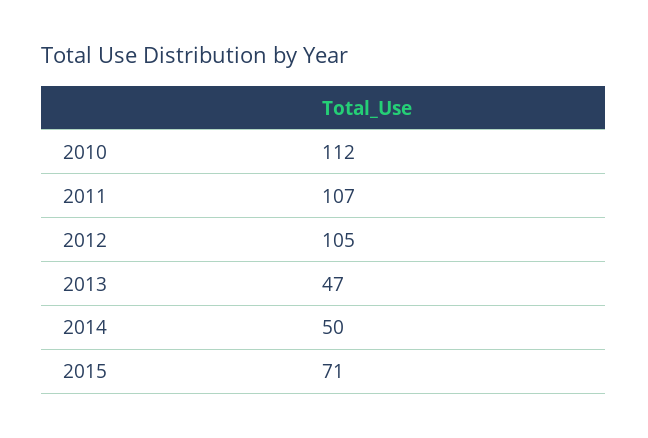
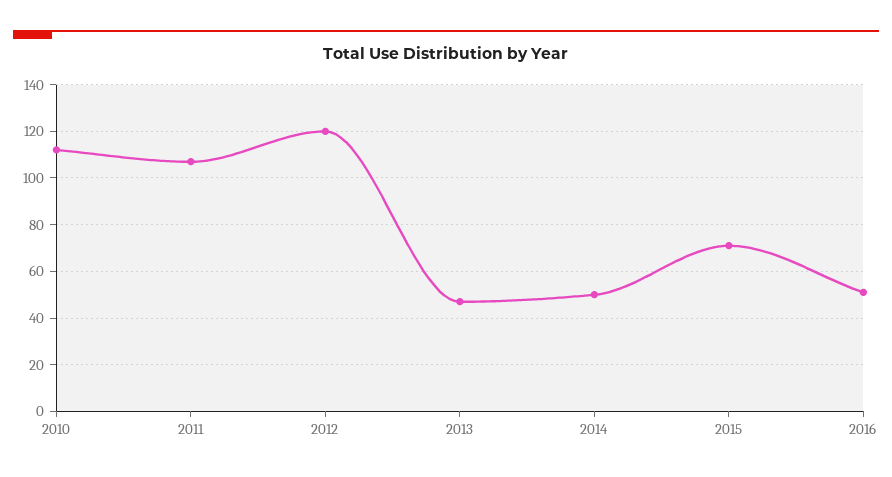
2012: 105 -> 120
2016: none -> 50

